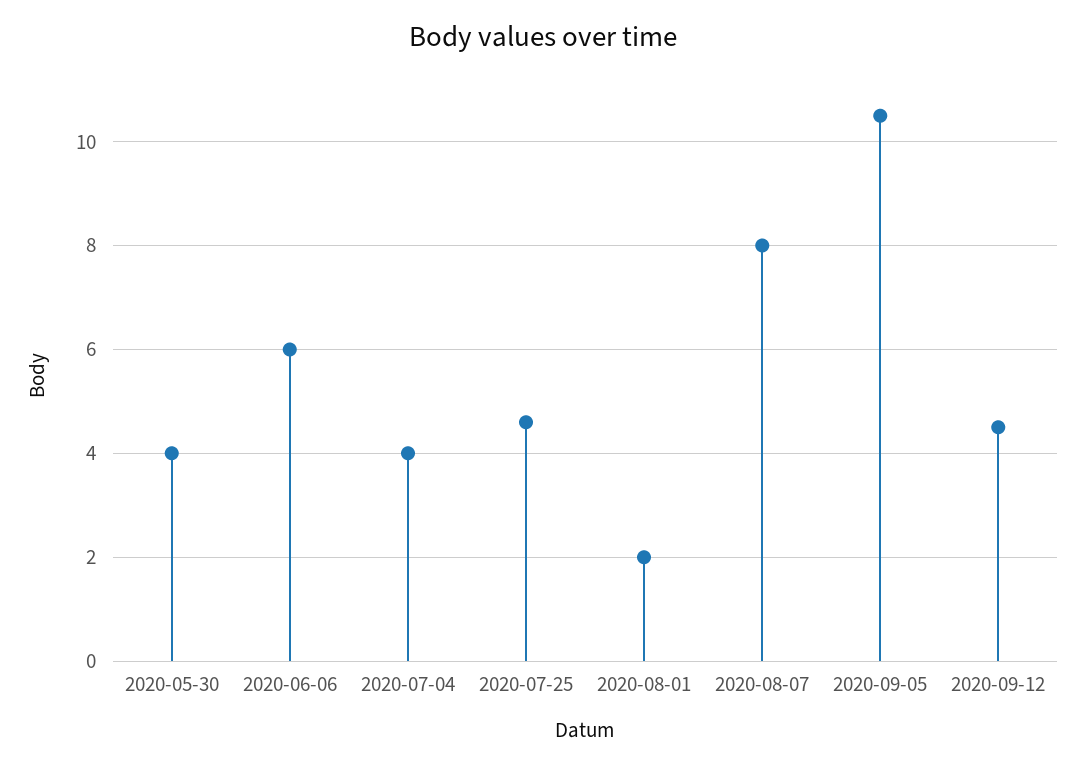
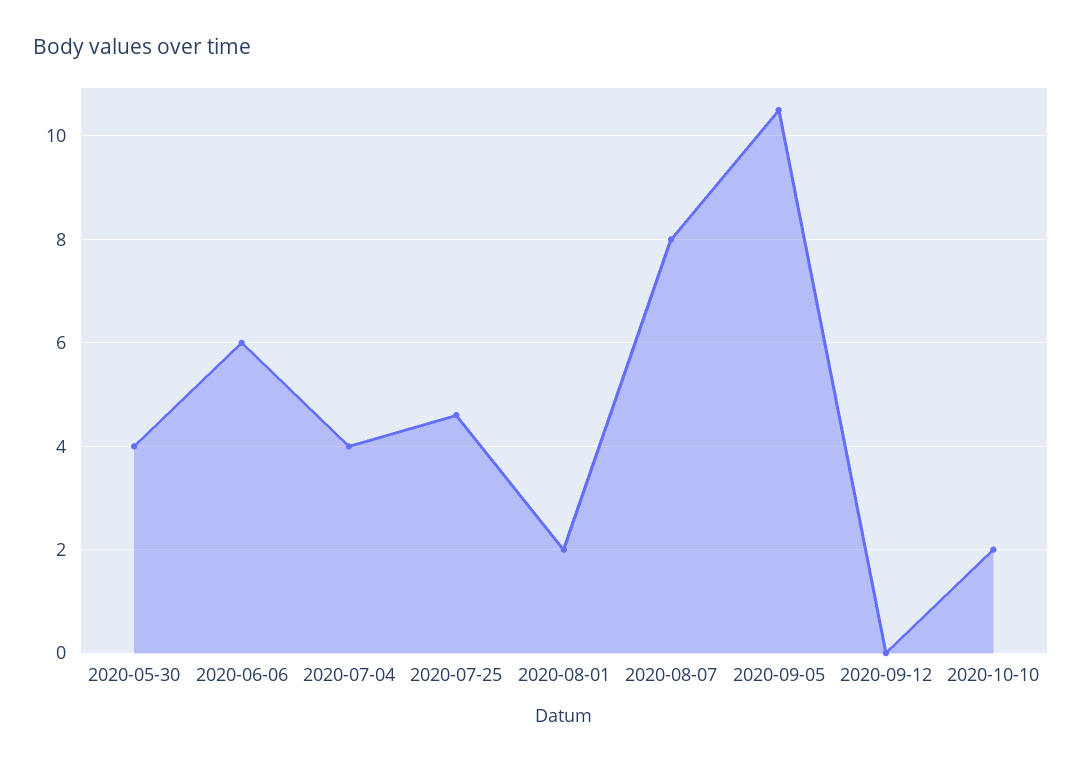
2020-09-12: 4.5 -> 0
2020-10-10: none -> 2

